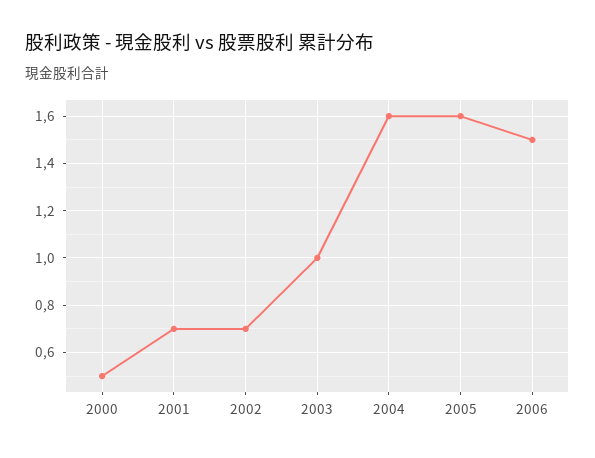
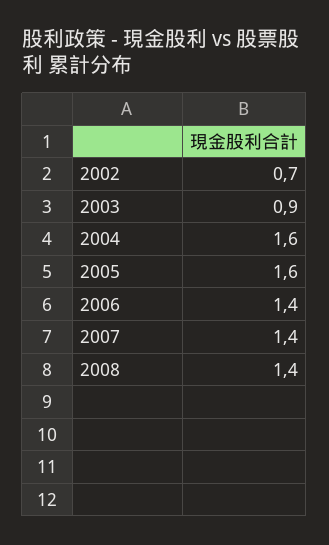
2000: 0.5 -> none
2001: 0.7 -> none
2003: 1 -> 0.9
2006: 1.5 -> 1.4
2007: none -> 1.4
2008: none -> 1.4

